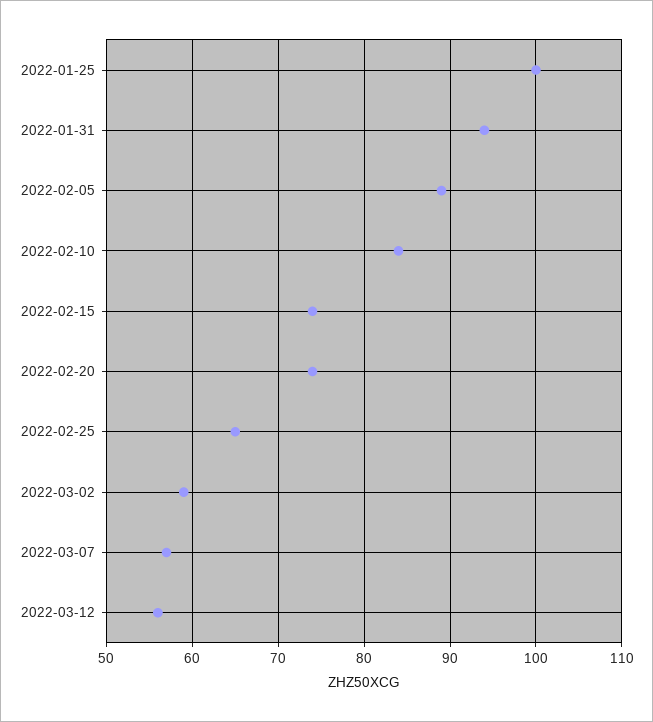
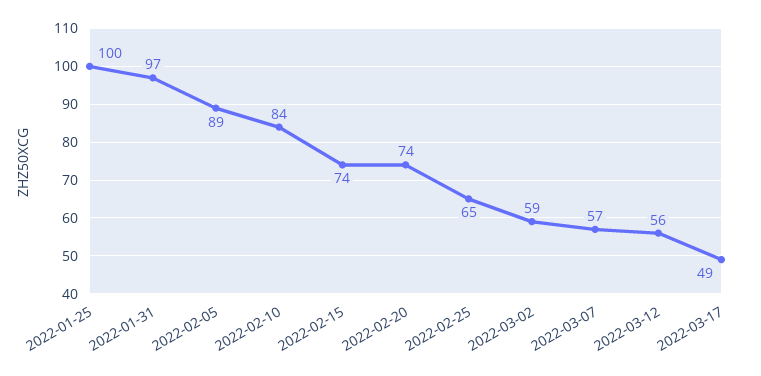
2022-01-31: 94 -> 97
2022-03-17: none -> 49

